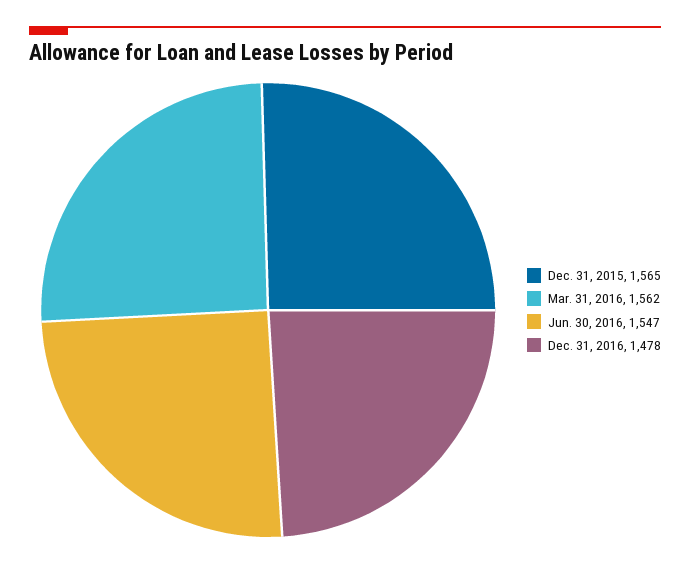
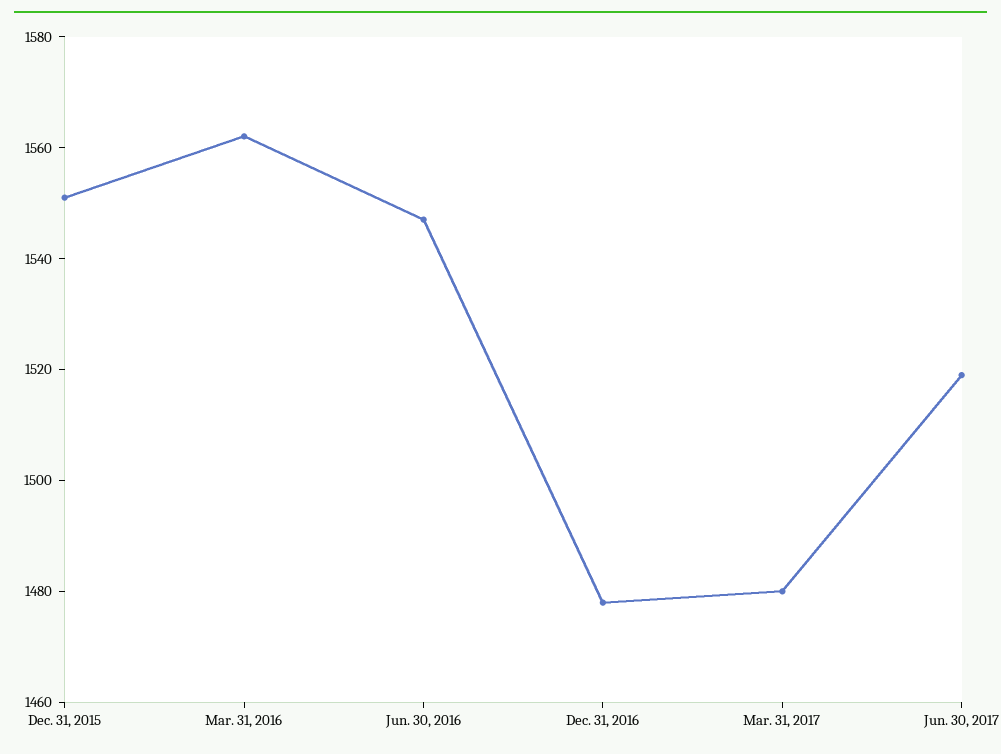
Dec. 31, 2015: 1565 -> 1550
Mar. 31, 2017: none -> 1480
Jun. 30, 2017: none -> 1520

